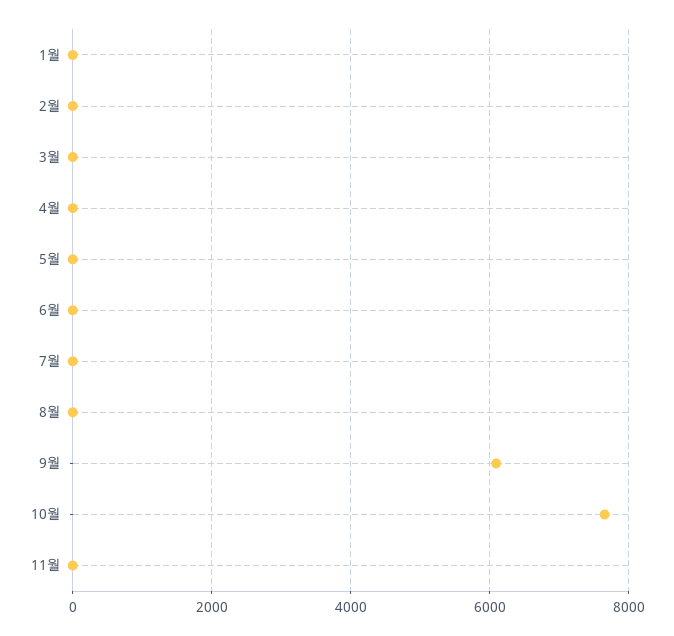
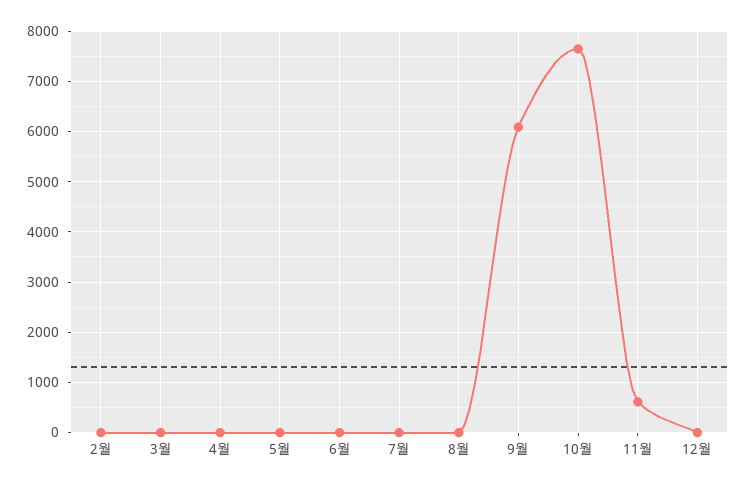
1월: 0 -> none
11월: 0 -> 600
12월: none -> 0

